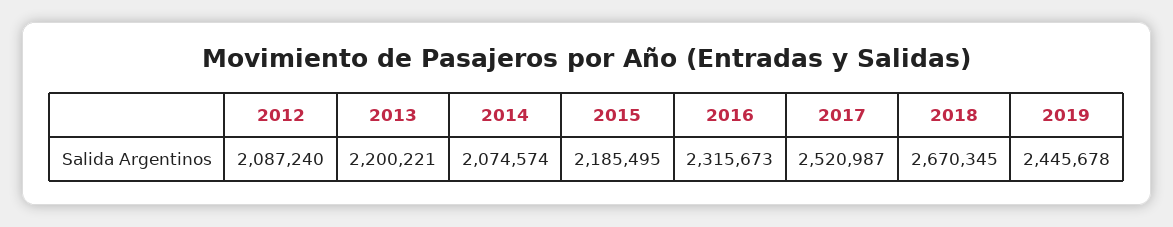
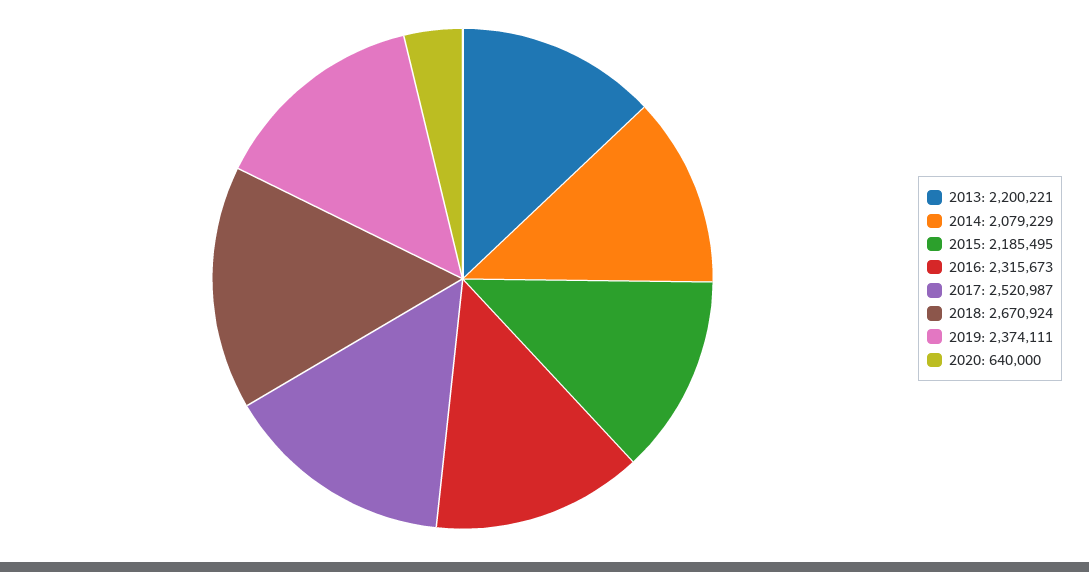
2012: 2087240 -> none
2014: 2074574 -> 2079229
2018: 2670345 -> 2670924
2019: 2445678 -> 2374111
2020: none -> 640000

